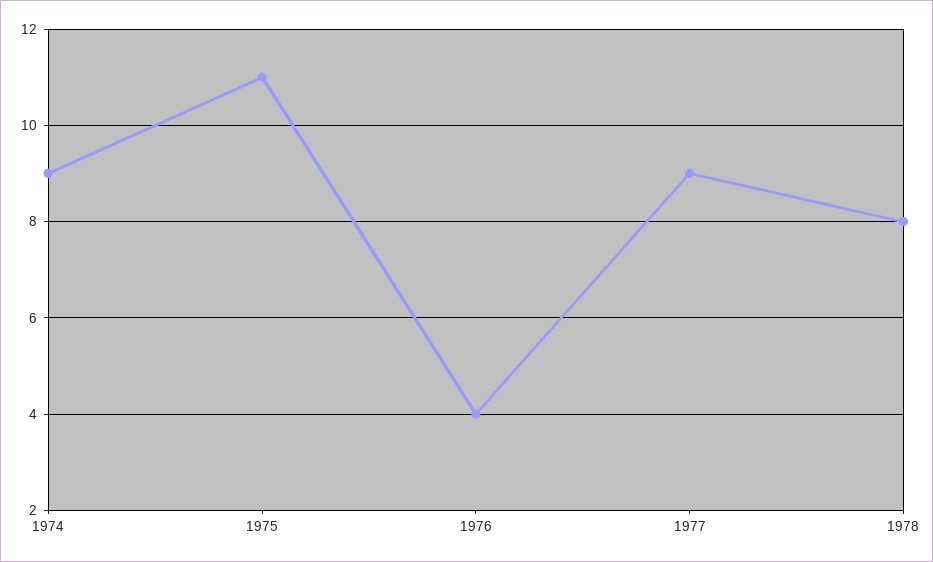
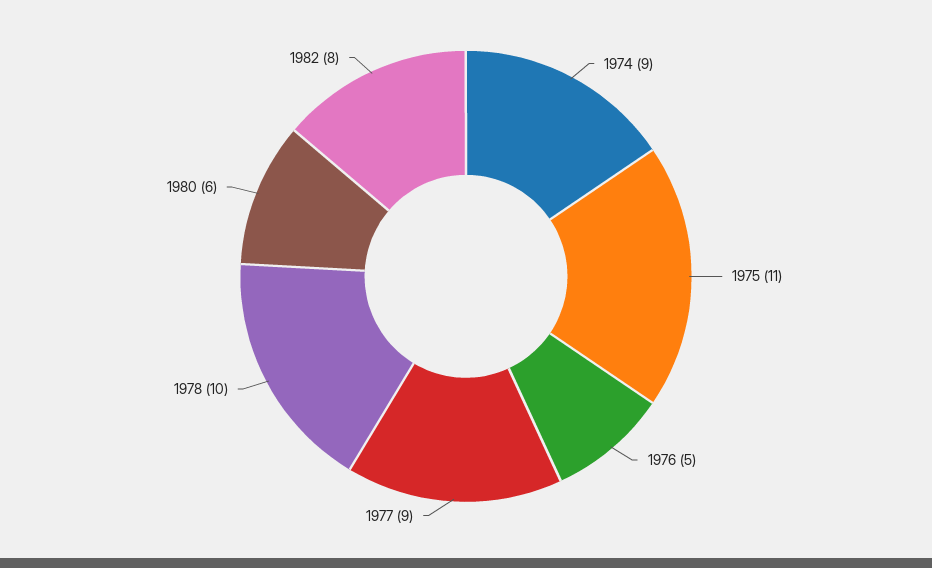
1976: 4 -> 5
1978: 8 -> 10
1980: none -> 6
1982: none -> 8

